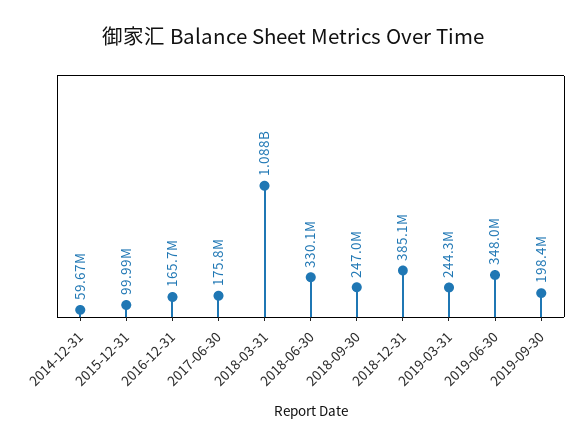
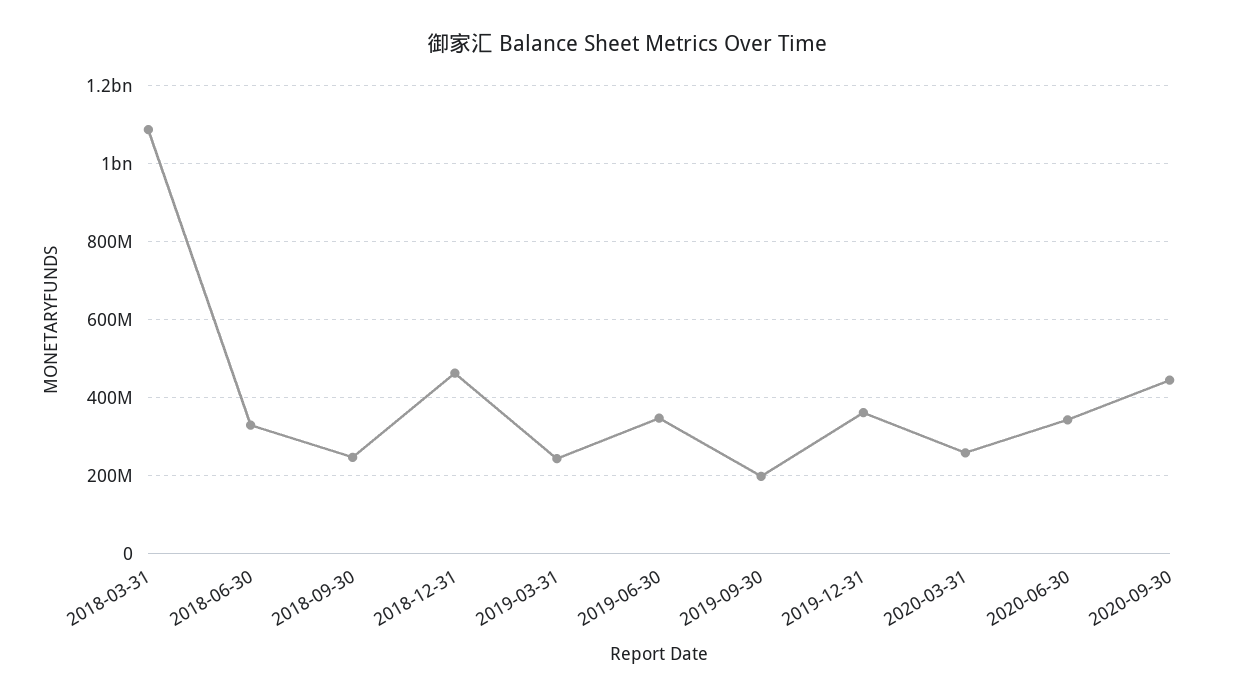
2014-12-31: 59670000 -> none
2015-12-31: 99990000 -> none
2016-12-31: 165700000 -> none
2017-06-30: 175800000 -> none
2018-12-31: 385100000 -> 460000000
2019-12-31: none -> 360000000
2020-03-31: none -> 260000000
2020-06-30: none -> 340000000
2020-09-30: none -> 440000000

